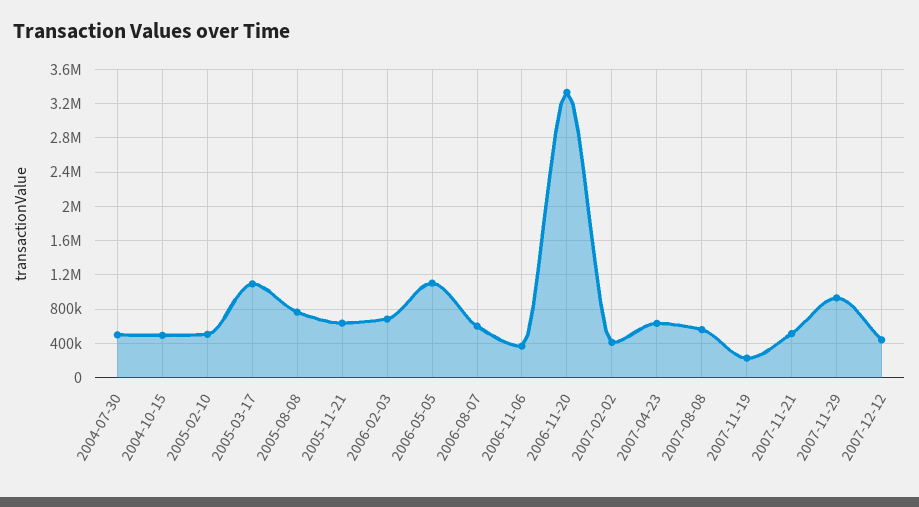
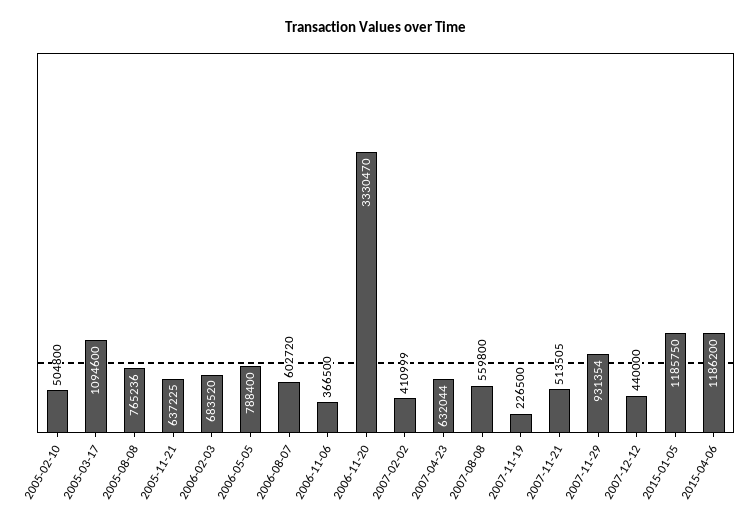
2004-07-30: 500000 -> none
2004-10-15: 500000 -> none
2006-05-05: 1100000 -> 788400
2015-01-05: none -> 1185750
2015-04-06: none -> 1186200

